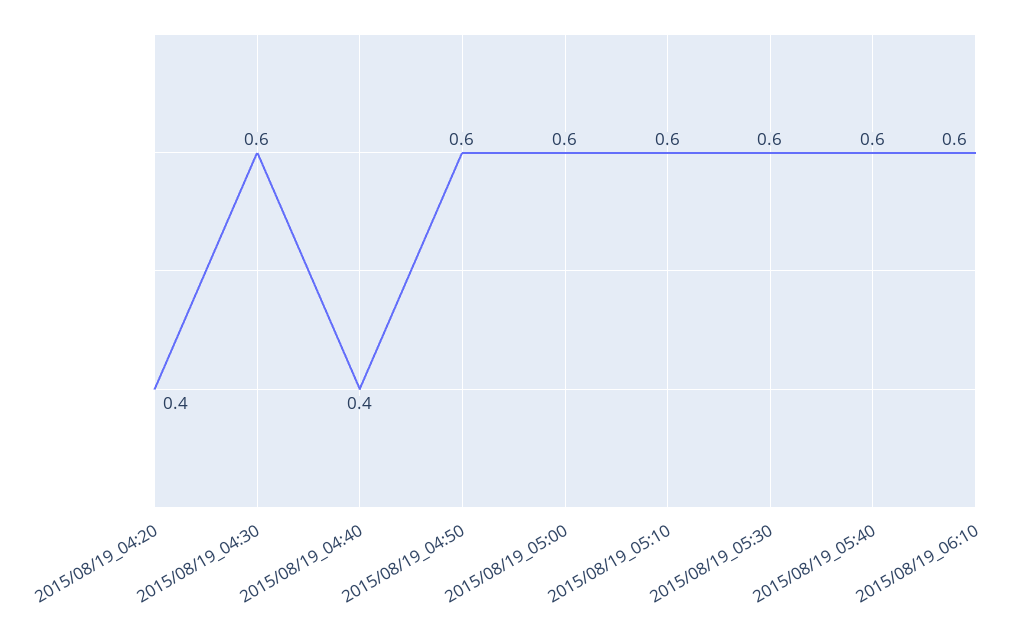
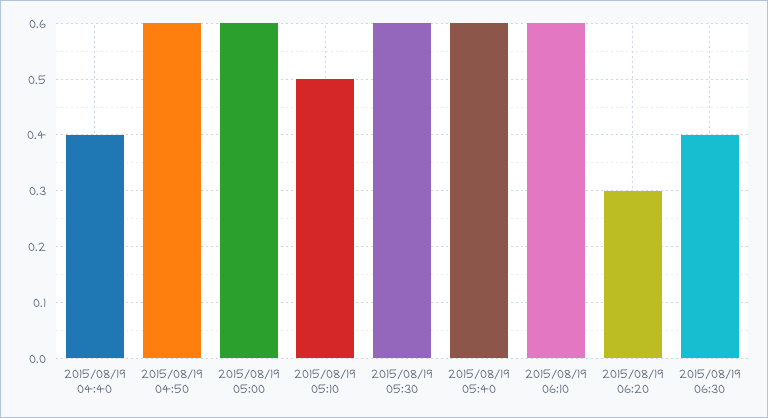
2015/08/19_04:20: 0.4 -> none
2015/08/19_04:30: 0.6 -> none
2015/08/19_05:10: 0.6 -> 0.5
2015/08/19 06:20: none -> 0.3
2015/08/19 06:30: none -> 0.4

